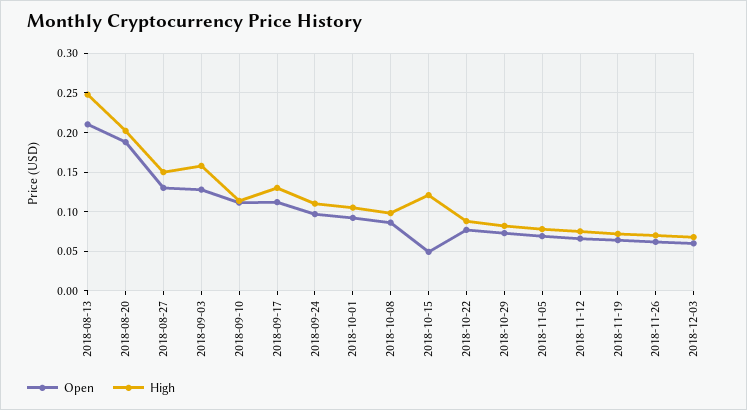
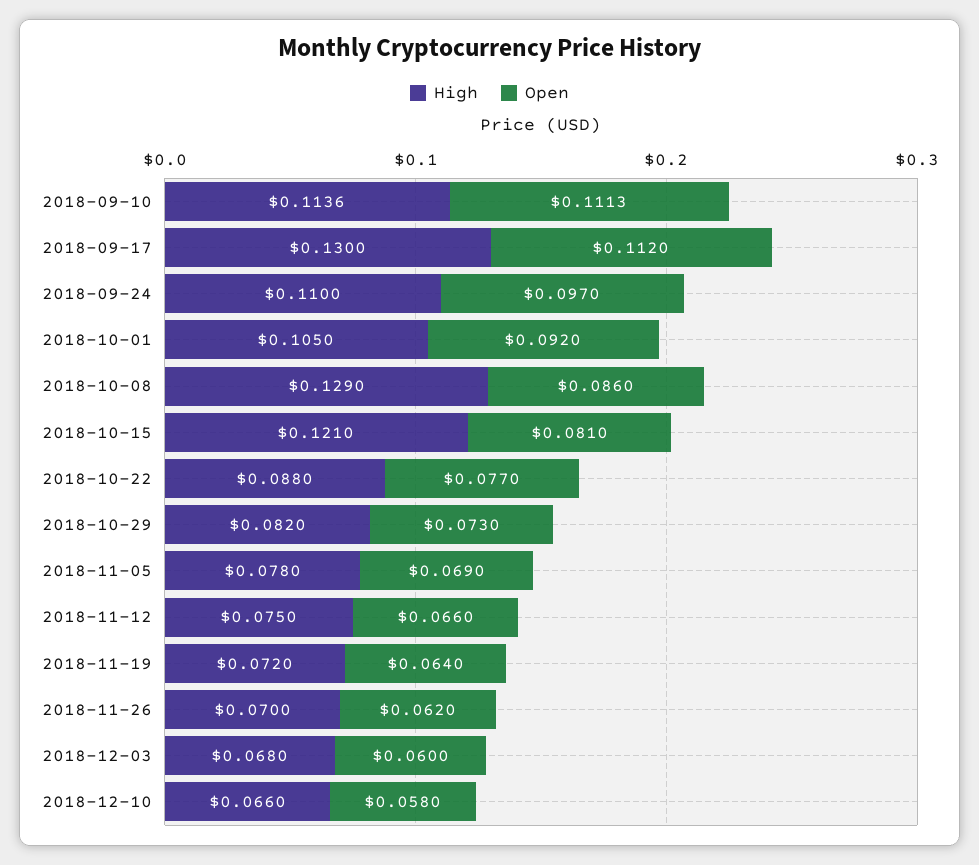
Open, 2018-08-13: 0.21 -> none
High, 2018-08-13: 0.25 -> none
Open, 2018-08-20: 0.19 -> none
High, 2018-08-20: 0.2 -> none
Open, 2018-08-27: 0.13 -> none
High, 2018-08-27: 0.15 -> none
Open, 2018-09-03: 0.13 -> none
High, 2018-09-03: 0.16 -> none
High, 2018-10-08: 0.1 -> 0.129
Open, 2018-10-15: 0.05 -> 0.081
High, 2018-12-10: none -> 0.066
Open, 2018-12-10: none -> 0.058

